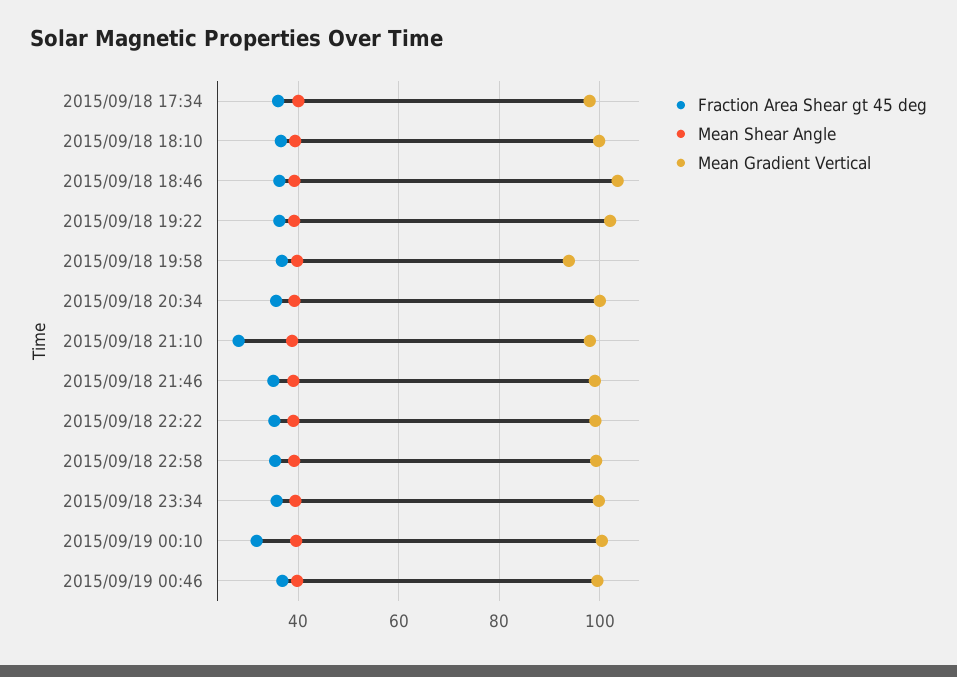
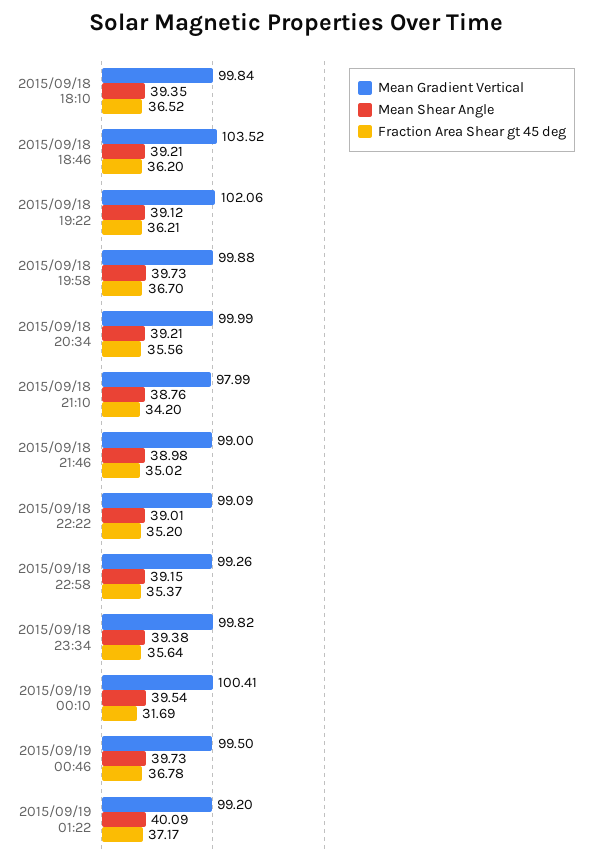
Fraction Area Shear gt 45 deg, 2015/09/18 17:34: 36 -> none
Mean Shear Angle, 2015/09/18 17:34: 40 -> none
Mean Gradient Vertical, 2015/09/18 17:34: 98 -> none
Mean Gradient Vertical, 2015/09/18 19:58: 94 -> 99.88
Fraction Area Shear gt 45 deg, 2015/09/18 21:10: 28 -> 34.2
Mean Gradient Vertical, 2015/09/19 01:22: none -> 99.2
Mean Shear Angle, 2015/09/19 01:22: none -> 40.09
Fraction Area Shear gt 45 deg, 2015/09/19 01:22: none -> 37.17

